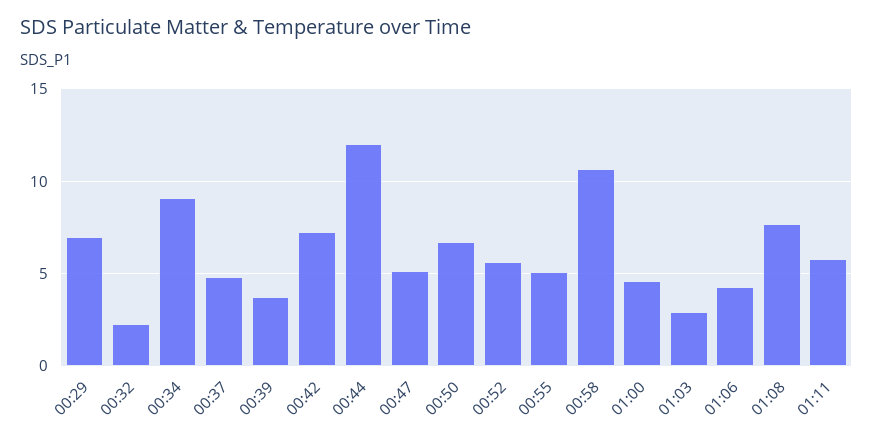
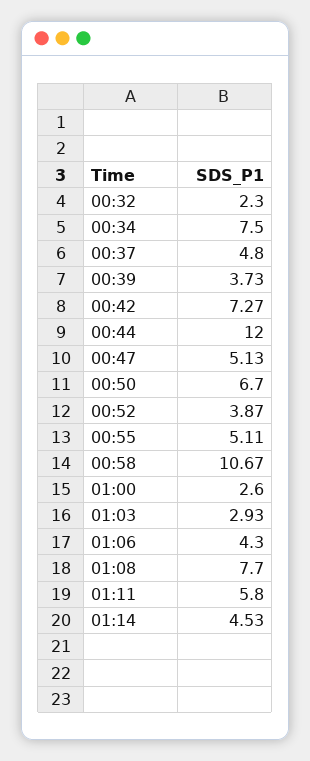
00:29: 7 -> none
00:34: 9 -> 7.5
00:52: 5.5 -> 3.87
01:00: 4.5 -> 2.6
01:14: none -> 4.53

